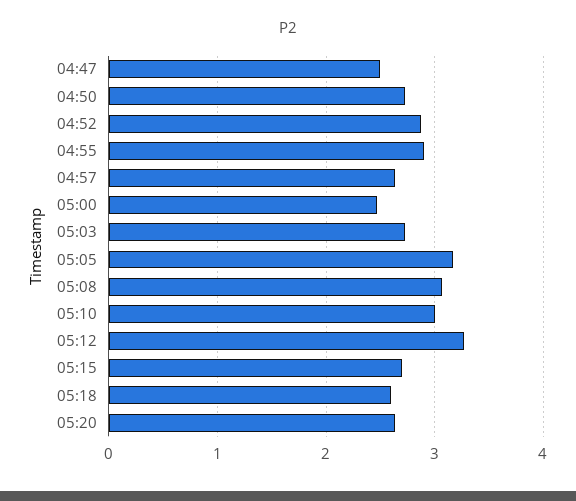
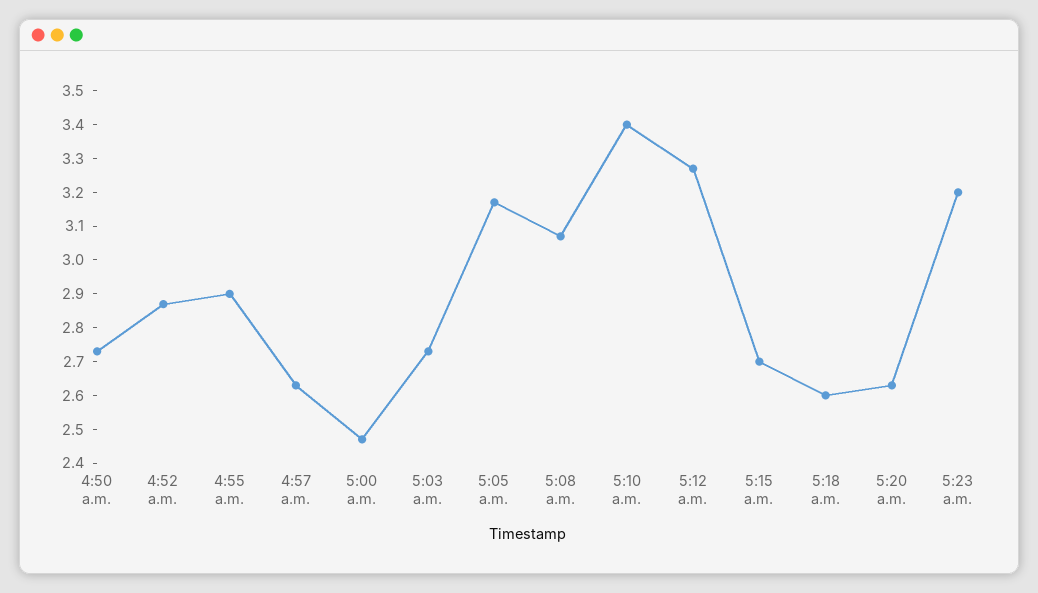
04:47: 2.5 -> none
05:10: 3 -> 3.4
5:23 a.m.: none -> 3.2

